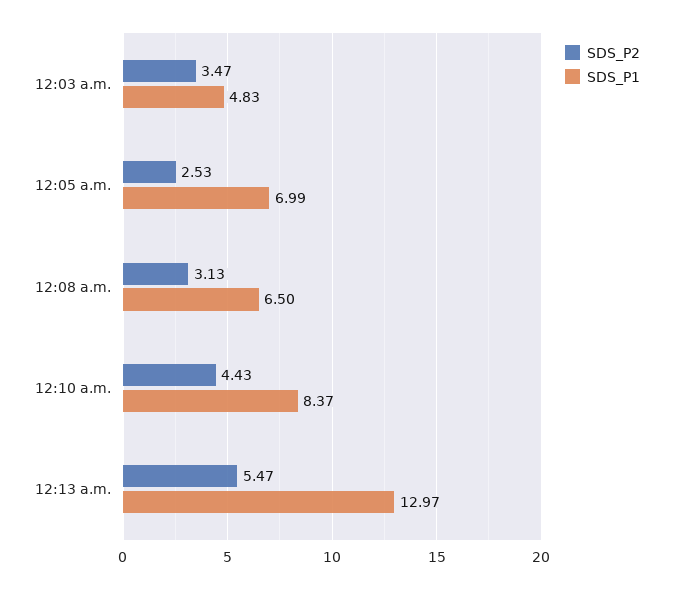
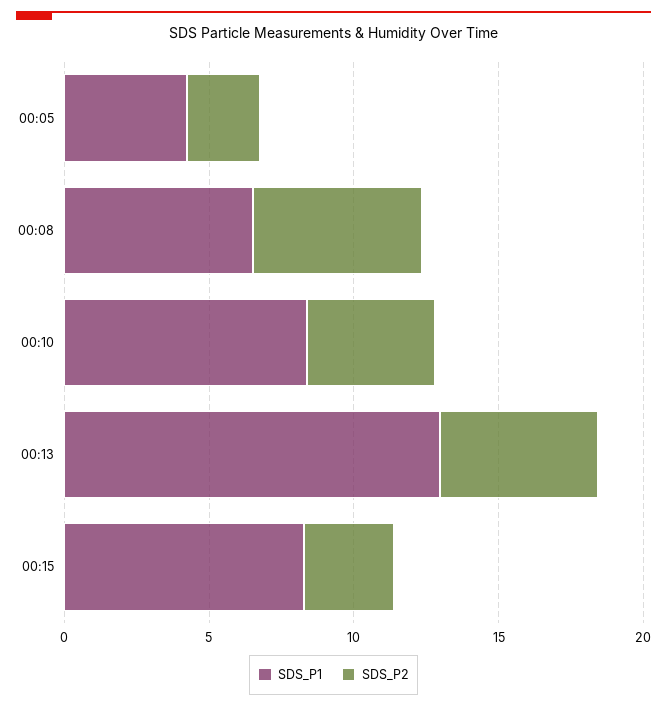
SDS_P2, 12:03 a.m.: 3.47 -> none
SDS_P1, 12:03 a.m.: 4.83 -> none
SDS_P1, 12:05 a.m.: 6.99 -> 4
SDS_P2, 12:08 a.m.: 3.13 -> 6
SDS_P1, 00:15: none -> 8
SDS_P2, 00:15: none -> 3

